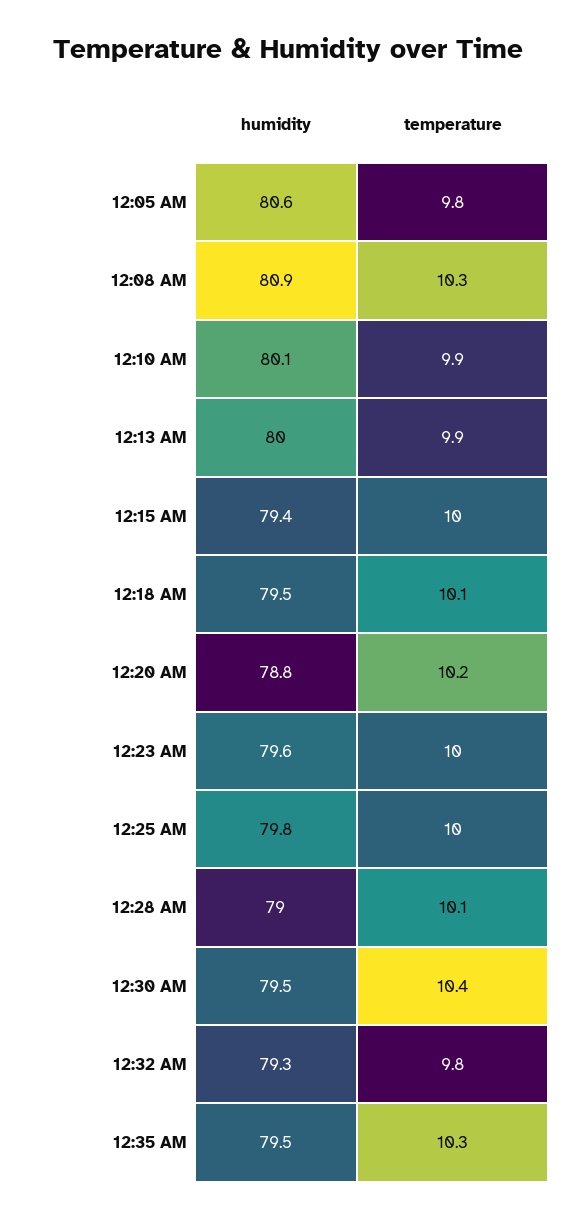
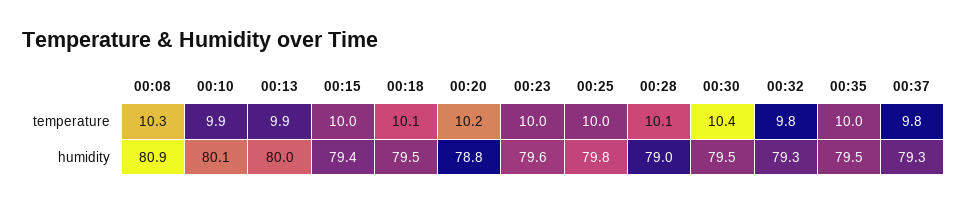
humidity, 12:05 AM: 80.6 -> none
temperature, 12:05 AM: 9.8 -> none
temperature, 12:35 AM: 10.3 -> 10
temperature, 00:37: none -> 9.8
humidity, 00:37: none -> 79.3

